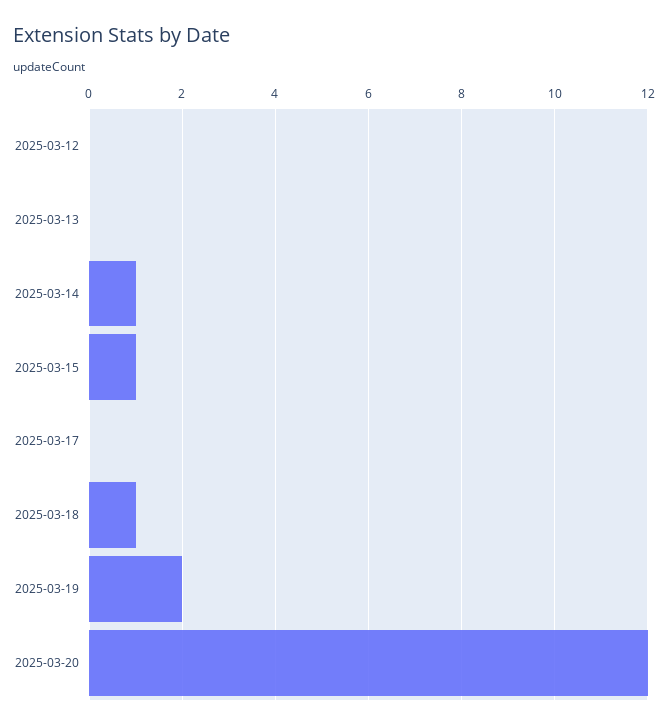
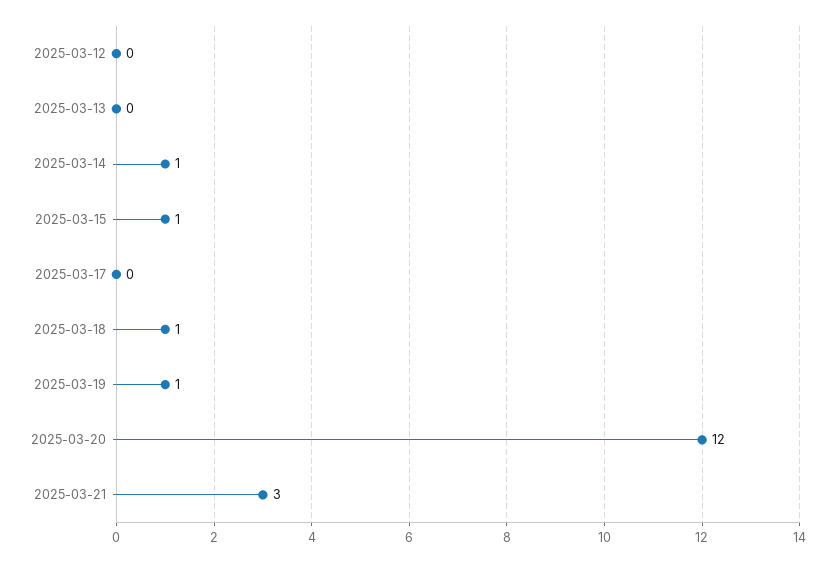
2025-03-19: 2 -> 1
2025-03-21: none -> 3

